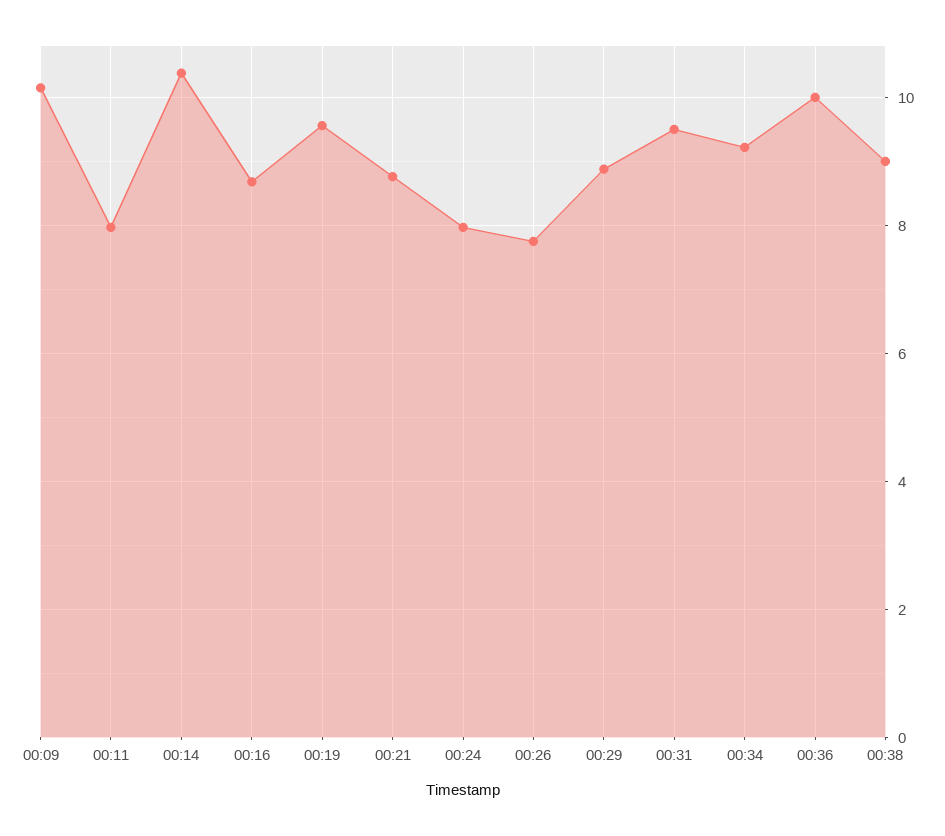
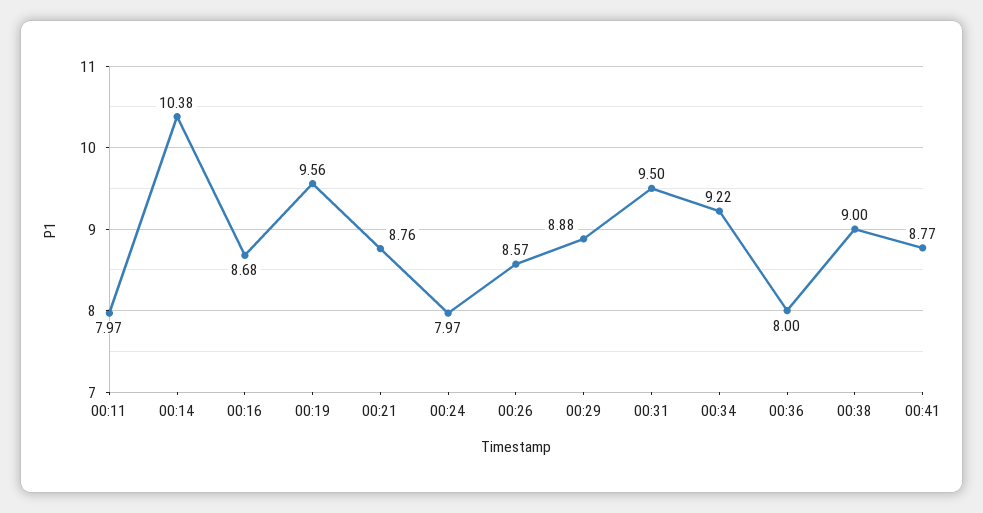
00:09: 10.2 -> none
00:26: 7.8 -> 8.57
00:36: 10 -> 8
00:41: none -> 8.77

